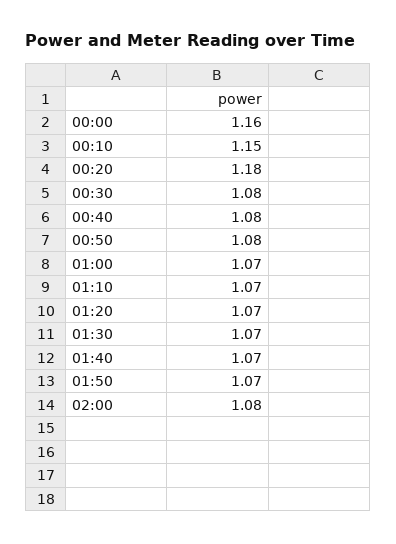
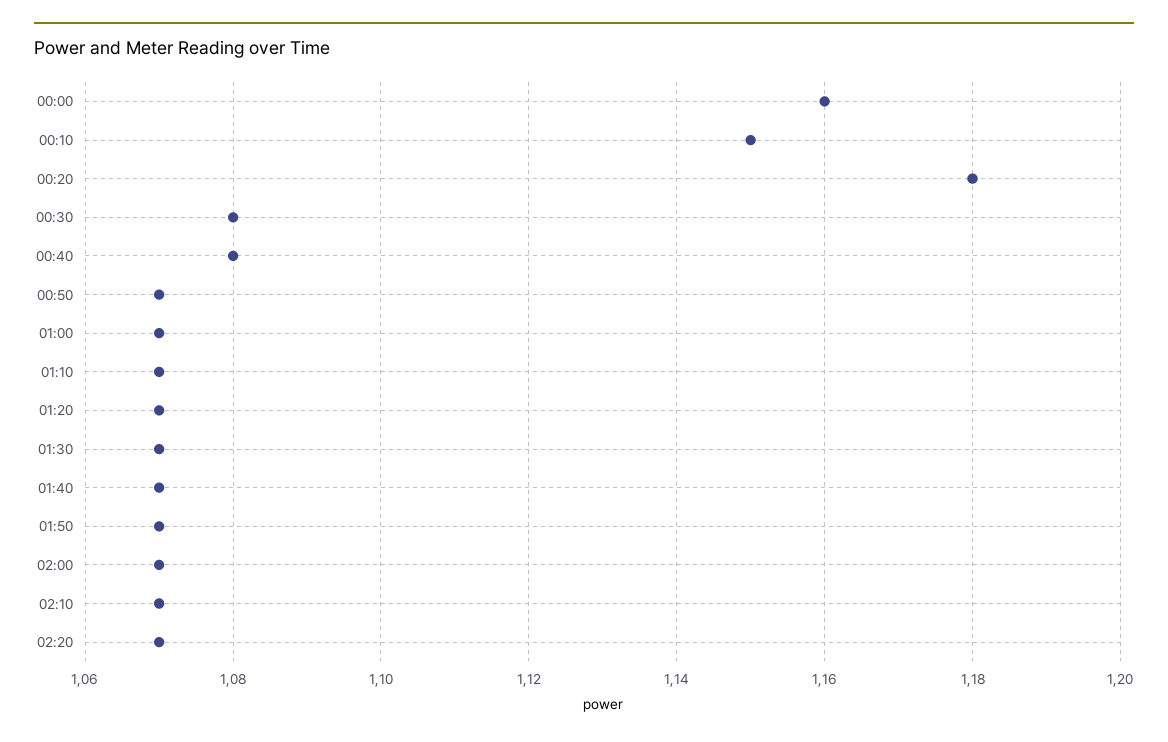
00:50: 1.08 -> 1.07
02:00: 1.08 -> 1.07
02:10: none -> 1.07
02:20: none -> 1.07

